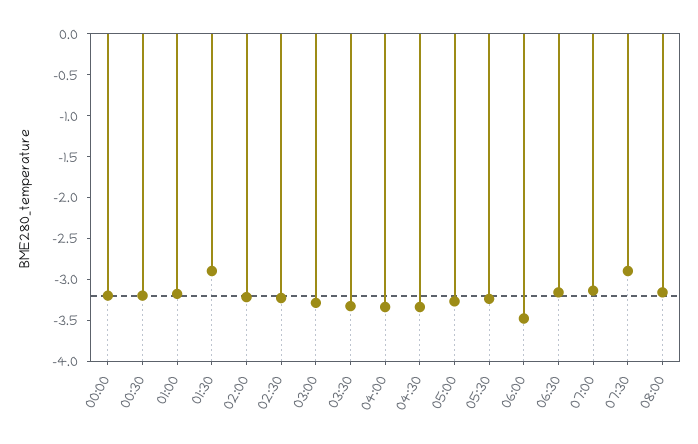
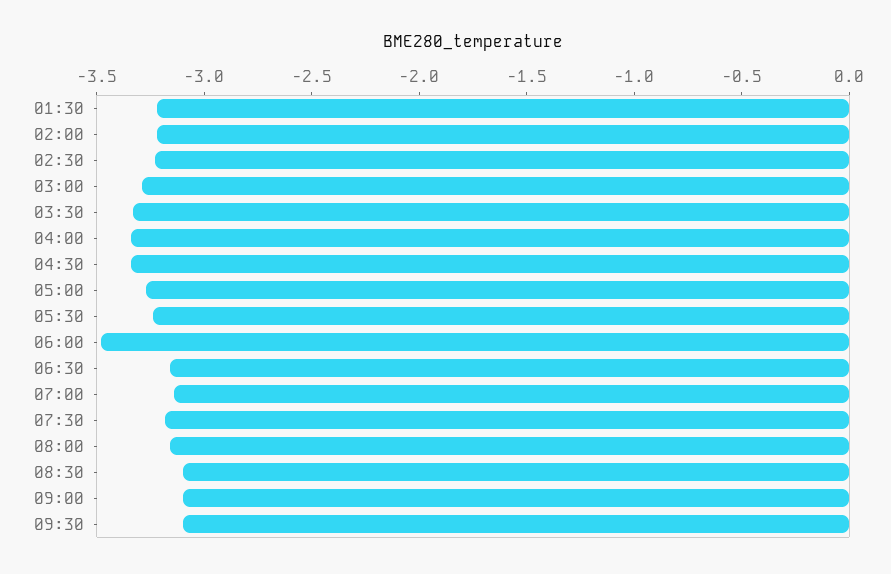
00:00: -3.2 -> none
00:30: -3.2 -> none
01:00: -3.2 -> none
01:30: -2.9 -> -3.2
07:30: -2.9 -> -3.2
08:30: none -> -3.1
09:00: none -> -3.1
09:30: none -> -3.1

